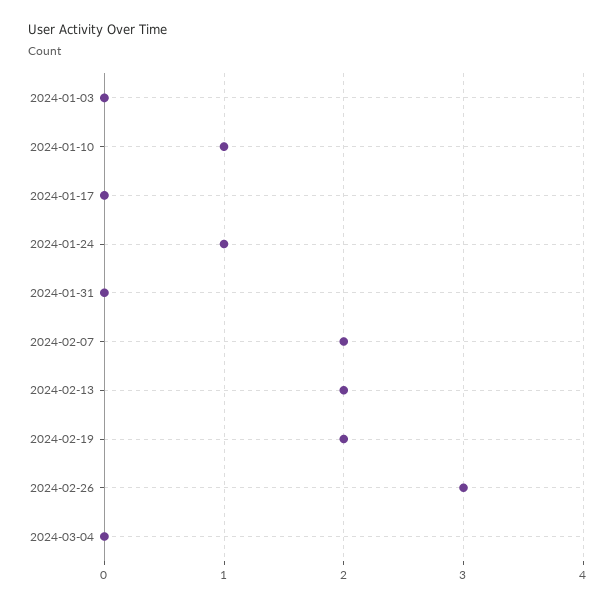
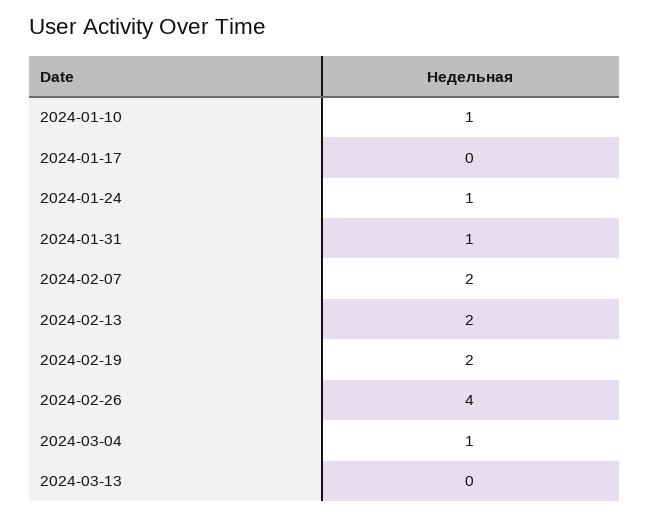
2024-01-03: 0 -> none
2024-01-31: 0 -> 1
2024-02-26: 3 -> 4
2024-03-04: 0 -> 1
2024-03-13: none -> 0

